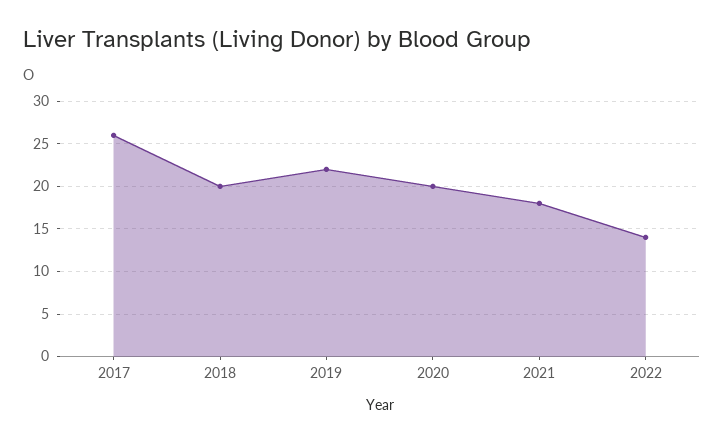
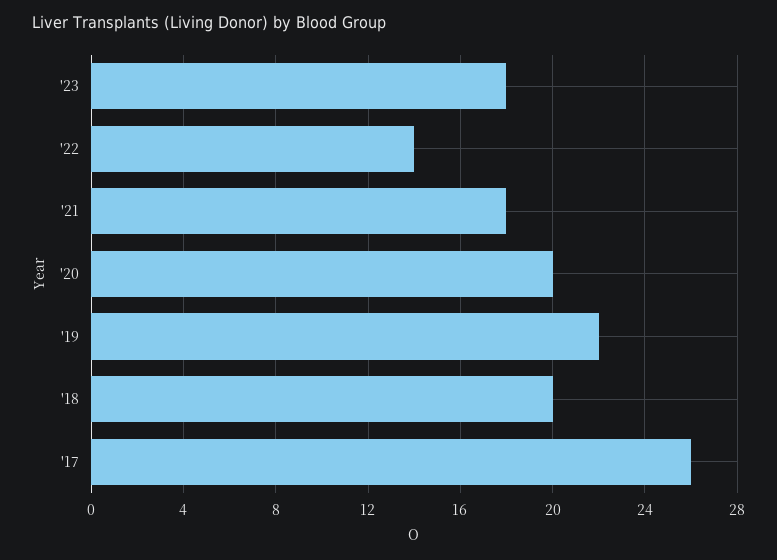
'23: none -> 18

